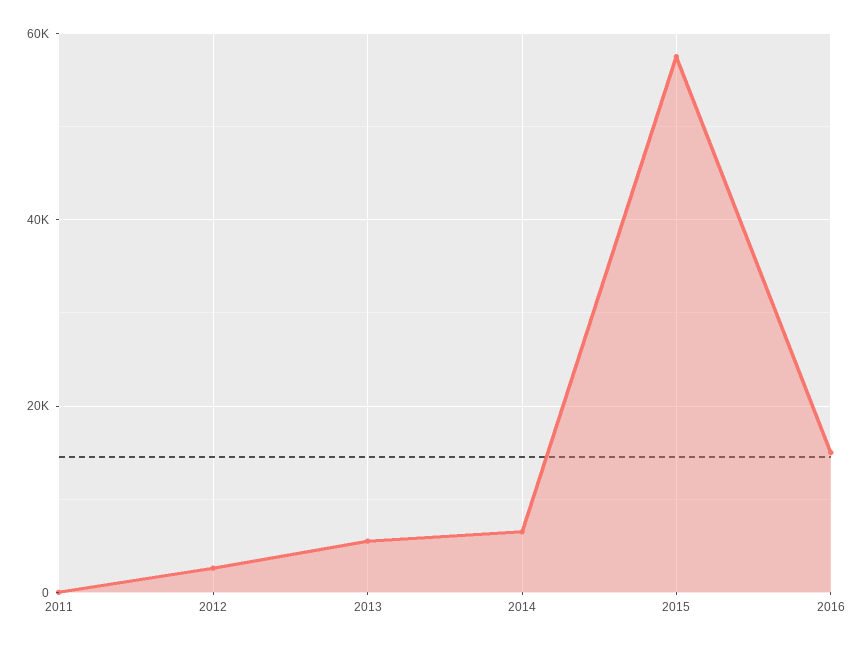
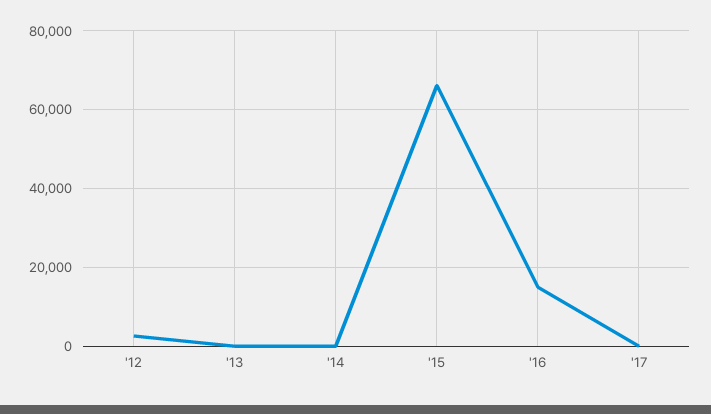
2011: 0 -> none
2013: 6000 -> 0
2014: 6000 -> 0
2015: 58000 -> 66000
'17: none -> 0

